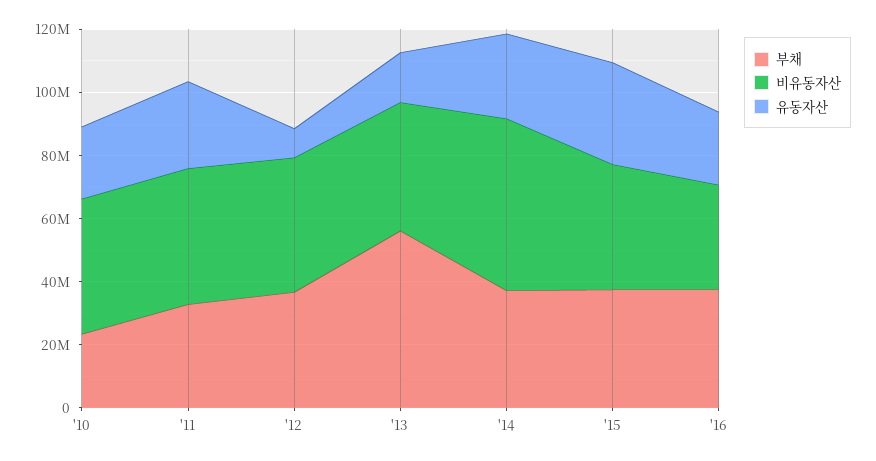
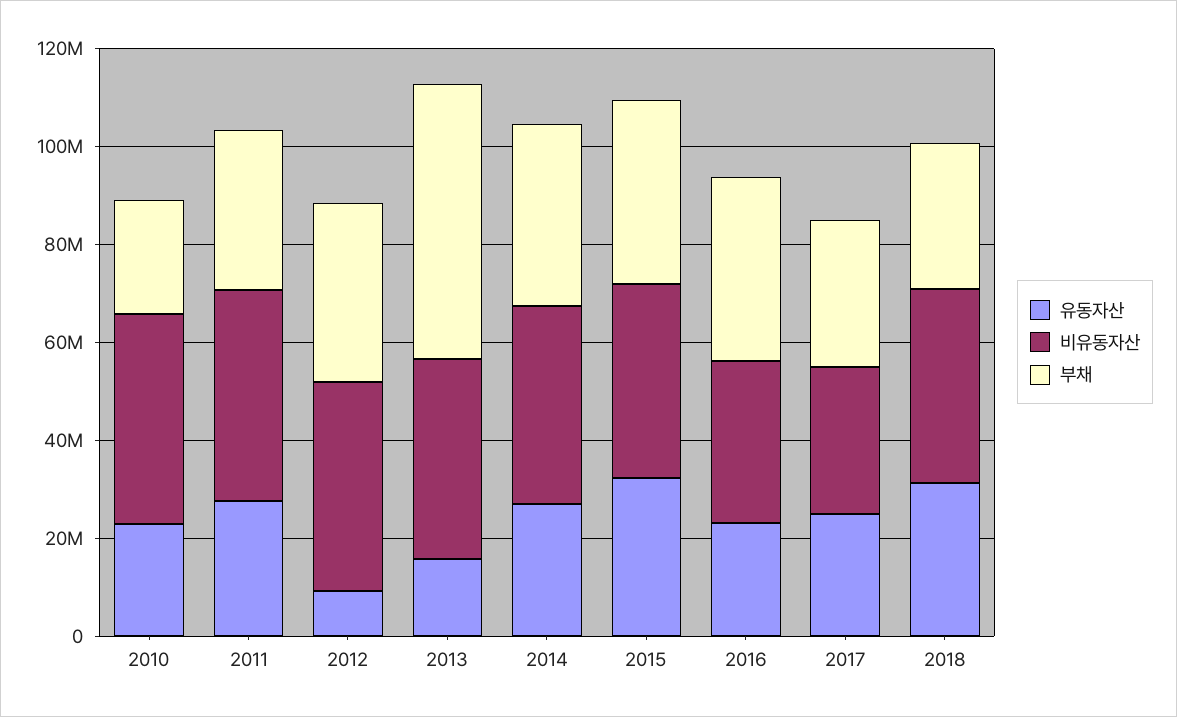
비유동자산, '14: 55000000 -> 40000000
유동자산, 2017: none -> 25000000
비유동자산, 2017: none -> 30000000
부채, 2017: none -> 30000000
유동자산, 2018: none -> 30000000
비유동자산, 2018: none -> 40000000
부채, 2018: none -> 30000000

